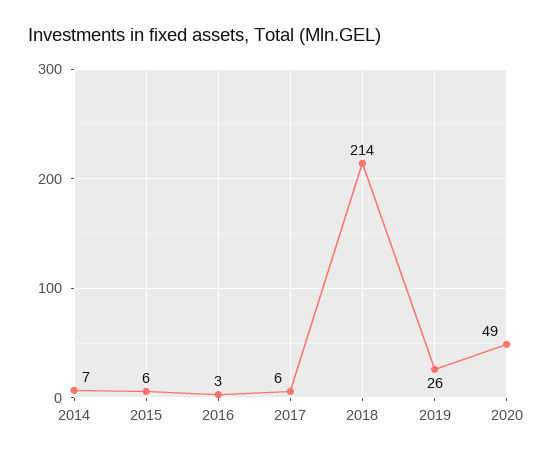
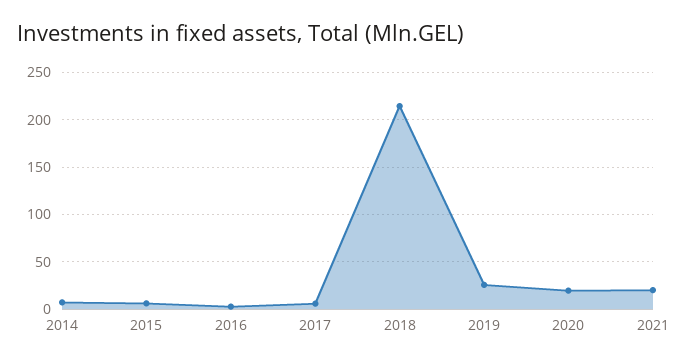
2020: 49 -> 20
2021: none -> 20

